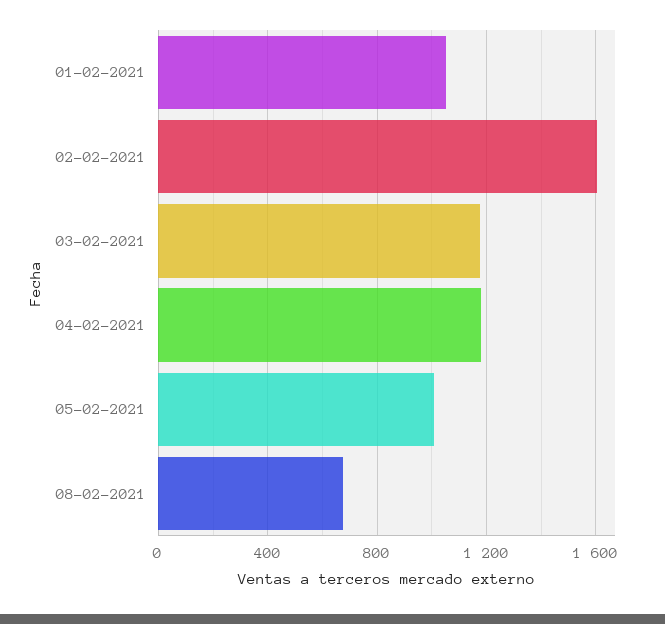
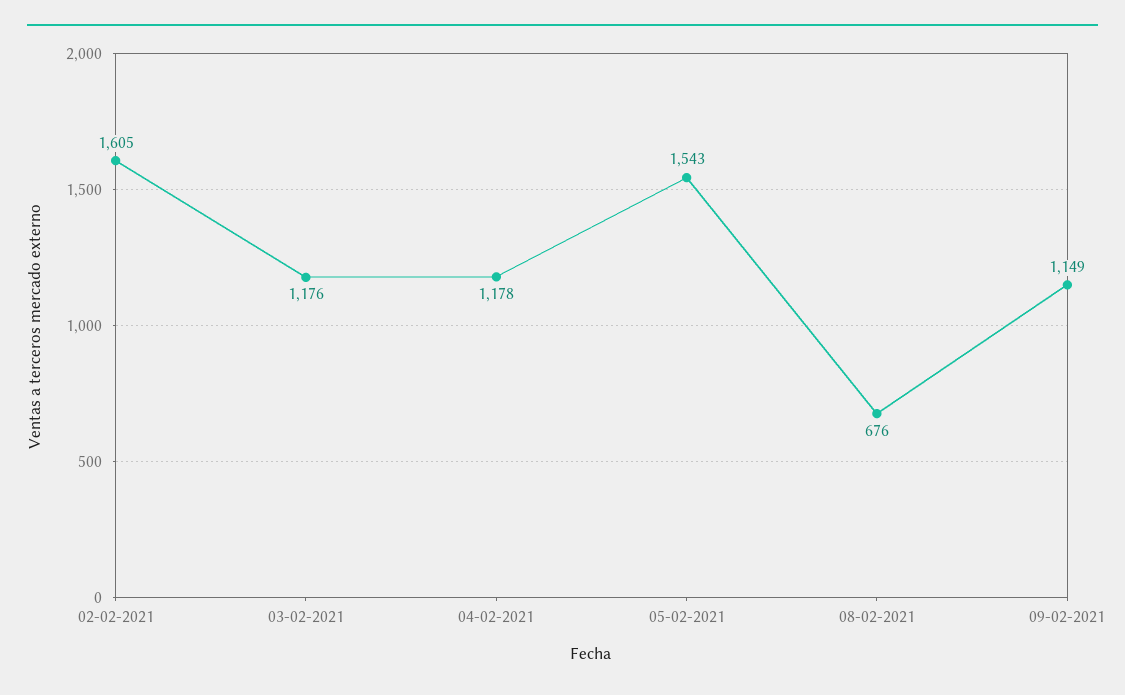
01-02-2021: 1050 -> none
05-02-2021: 1000 -> 1543
09-02-2021: none -> 1149

